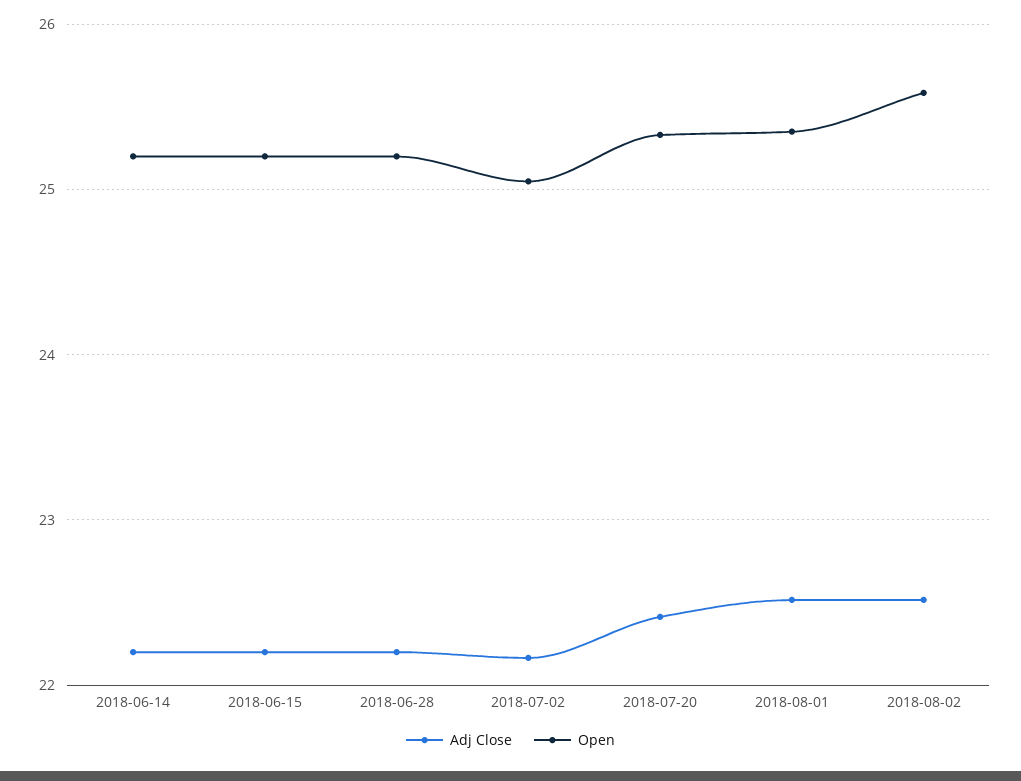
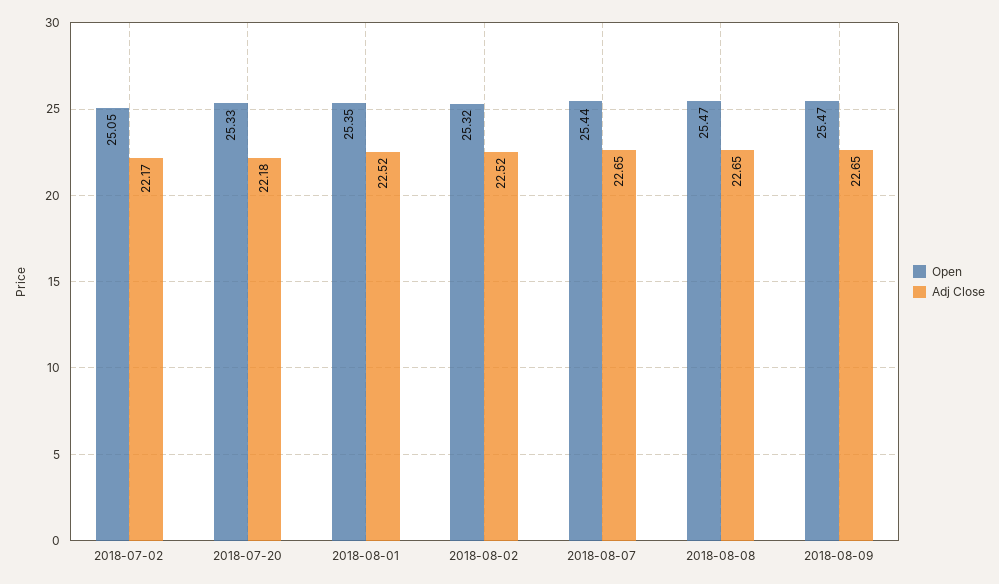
Adj Close, 2018-06-14: 22.2 -> none
Open, 2018-06-14: 25.2 -> none
Adj Close, 2018-06-15: 22.2 -> none
Open, 2018-06-15: 25.2 -> none
Adj Close, 2018-06-28: 22.2 -> none
Open, 2018-06-28: 25.2 -> none
Adj Close, 2018-07-20: 22.4 -> 22.18
Open, 2018-08-02: 25.6 -> 25.32
Open, 2018-08-07: none -> 25.44
Adj Close, 2018-08-07: none -> 22.65
Open, 2018-08-08: none -> 25.47
Adj Close, 2018-08-08: none -> 22.65
Open, 2018-08-09: none -> 25.47
Adj Close, 2018-08-09: none -> 22.65

